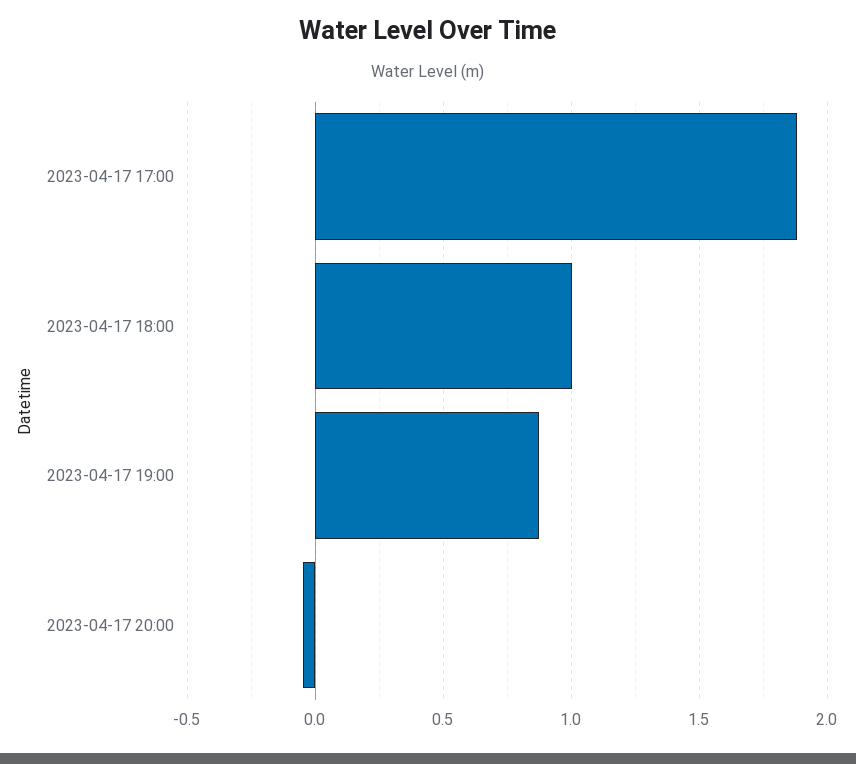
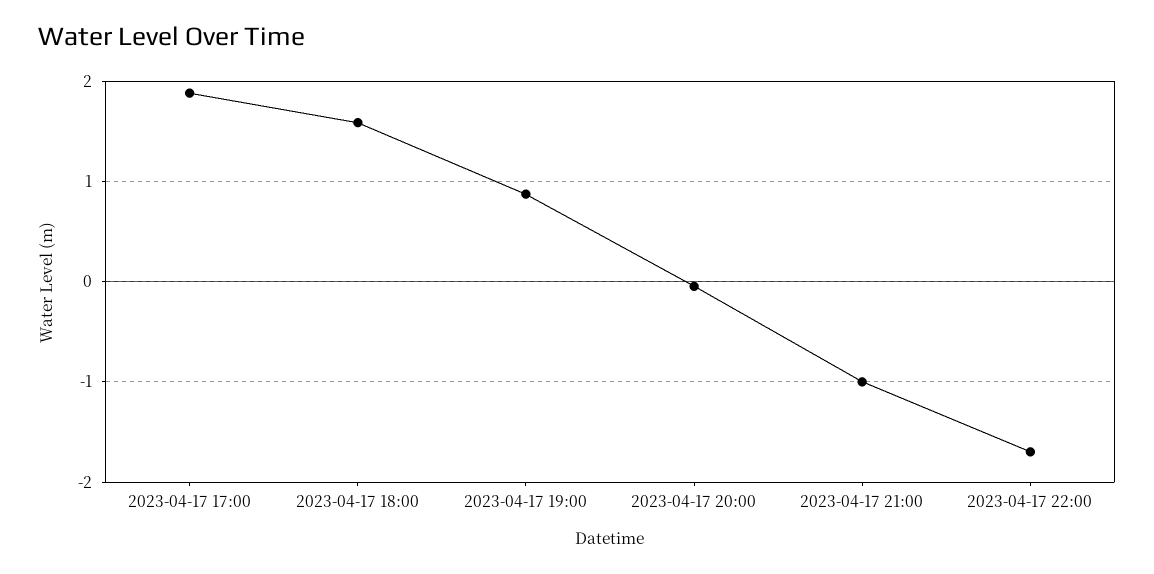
2023-04-17 18:00: 1 -> 1.6
2023-04-17 21:00: none -> -1
2023-04-17 22:00: none -> -1.7

